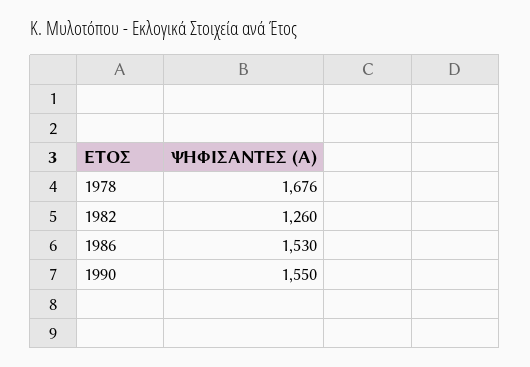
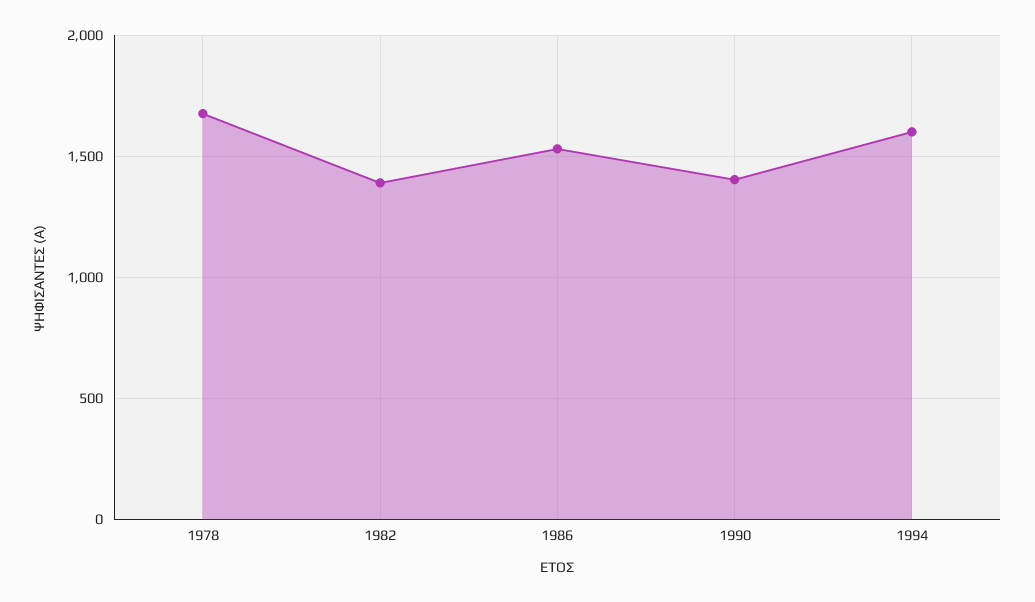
1982: 1260 -> 1400
1990: 1550 -> 1400
1994: none -> 1600

